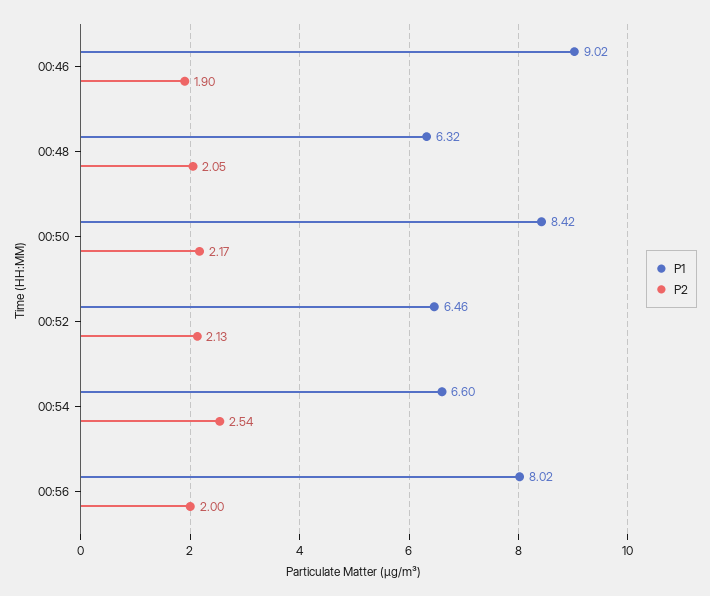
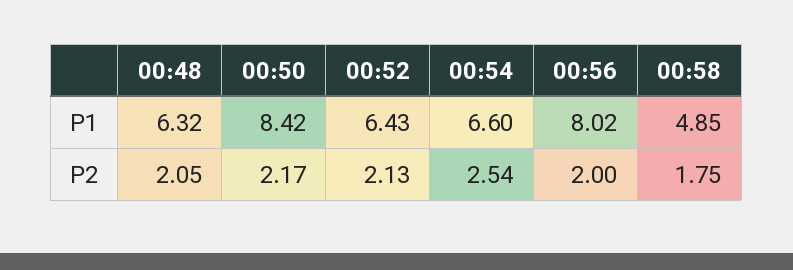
P1, 00:46: 9.02 -> none
P2, 00:46: 1.9 -> none
P1, 00:52: 6.46 -> 6.43
P1, 00:58: none -> 4.85
P2, 00:58: none -> 1.75

